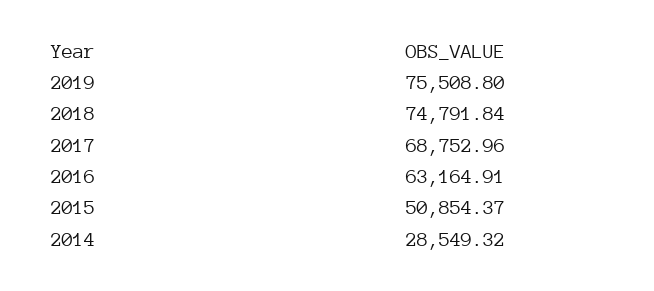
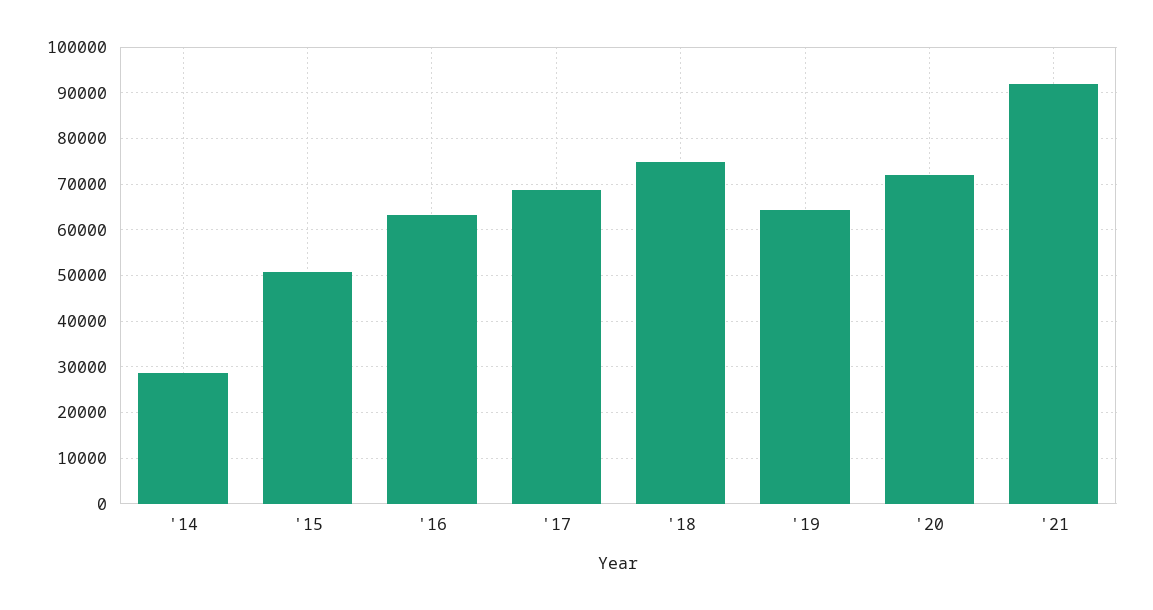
2019: 75508.8 -> 64000
'20: none -> 72000
'21: none -> 92000

